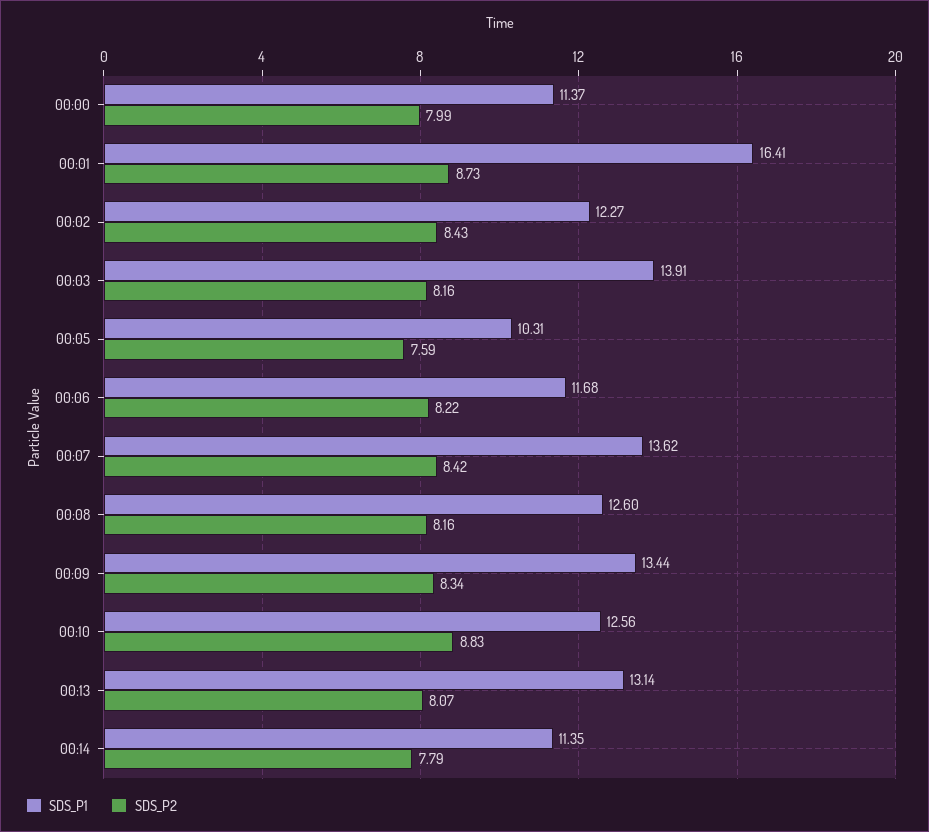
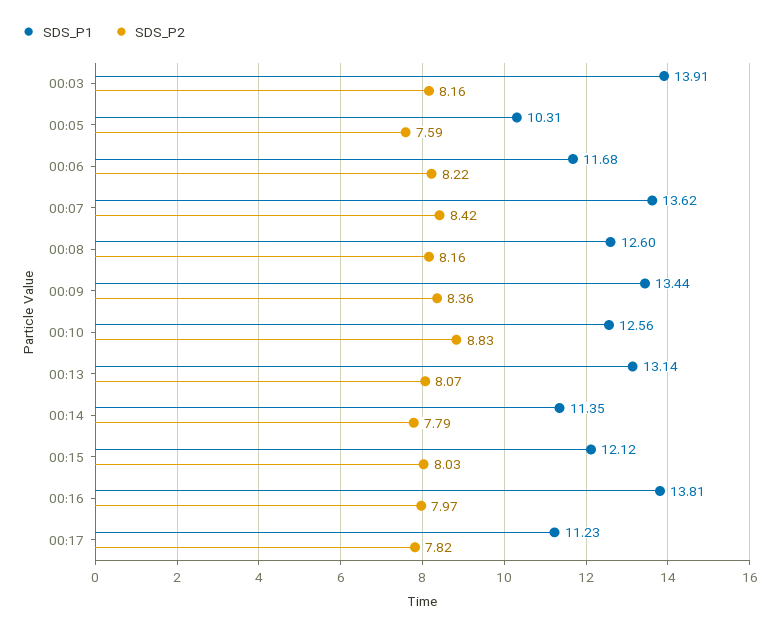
SDS_P1, 00:00: 11.37 -> none
SDS_P2, 00:00: 7.99 -> none
SDS_P1, 00:01: 16.41 -> none
SDS_P2, 00:01: 8.73 -> none
SDS_P1, 00:02: 12.27 -> none
SDS_P2, 00:02: 8.43 -> none
SDS_P2, 00:09: 8.34 -> 8.36
SDS_P1, 00:15: none -> 12.12
SDS_P2, 00:15: none -> 8.03
SDS_P1, 00:16: none -> 13.81
SDS_P2, 00:16: none -> 7.97
SDS_P1, 00:17: none -> 11.23
SDS_P2, 00:17: none -> 7.82

